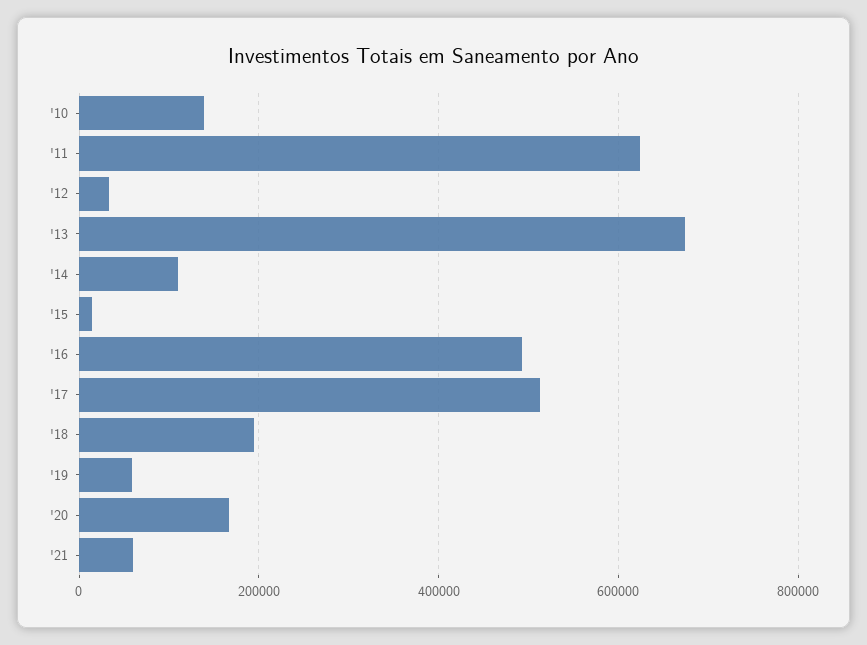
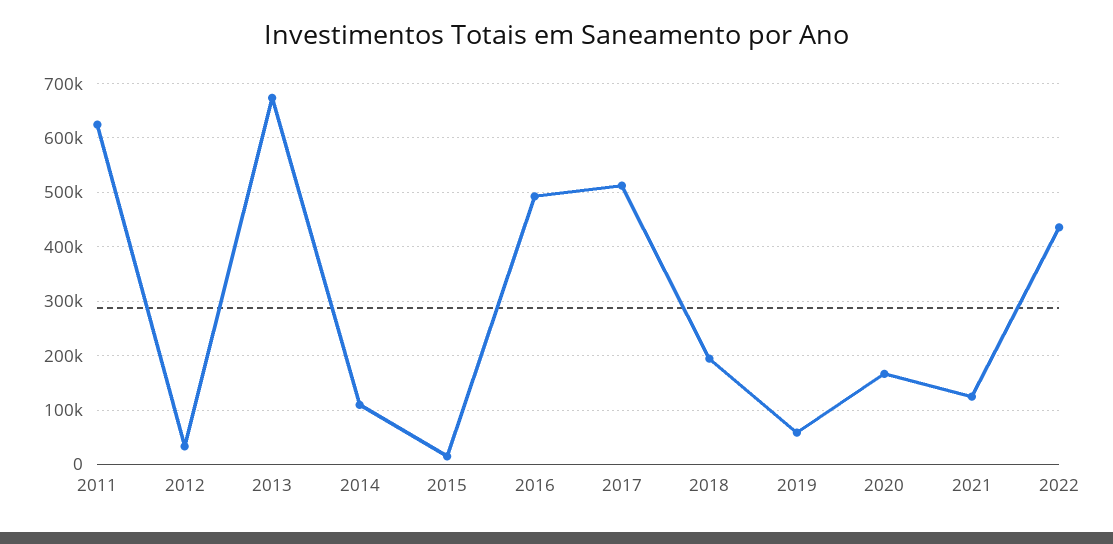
'10: 140000 -> none
'21: 60000 -> 120000
2022: none -> 440000

